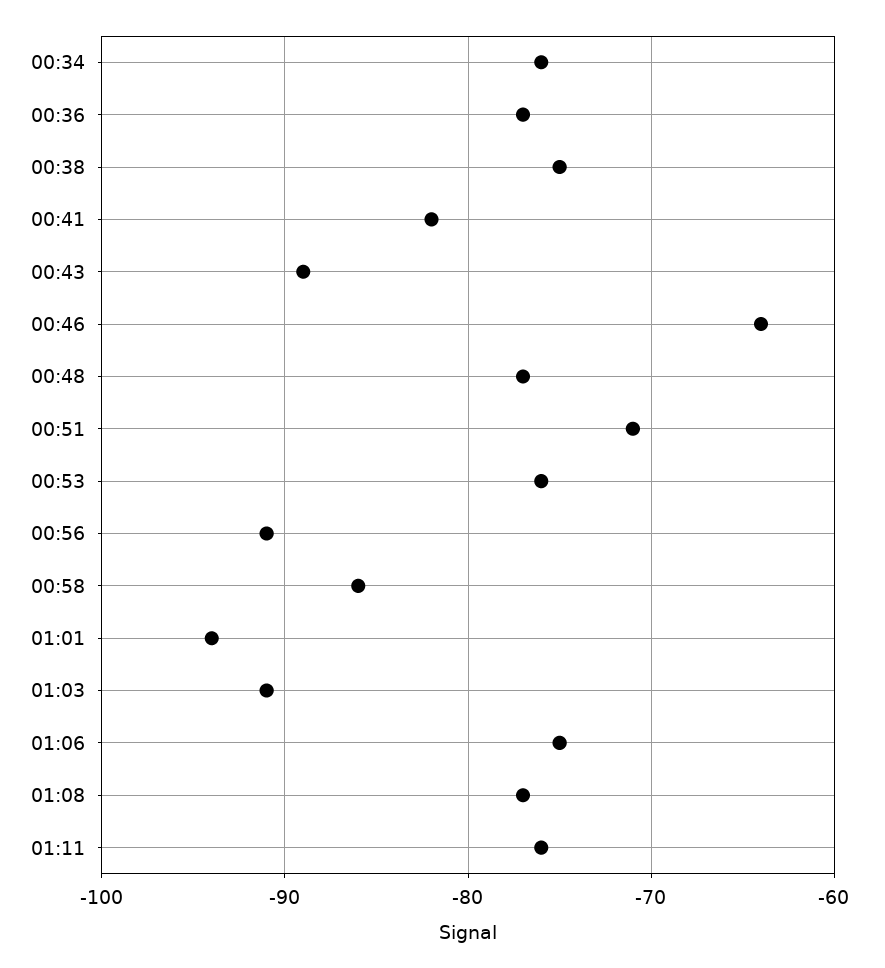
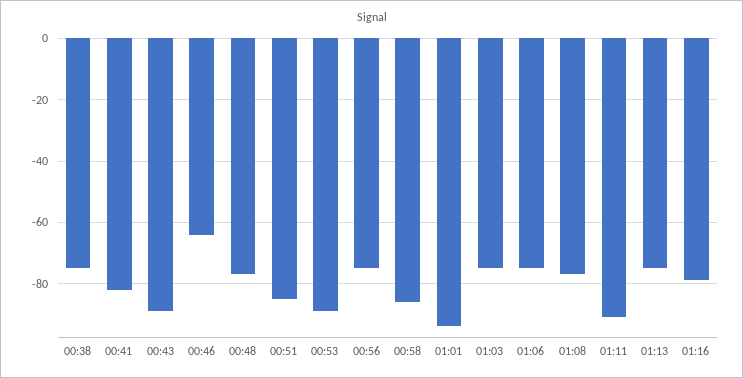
00:34: -76 -> none
00:36: -77 -> none
00:51: -71 -> -85
00:53: -76 -> -90
00:56: -91 -> -75
01:03: -91 -> -75
01:11: -76 -> -90
01:13: none -> -75
01:16: none -> -80

